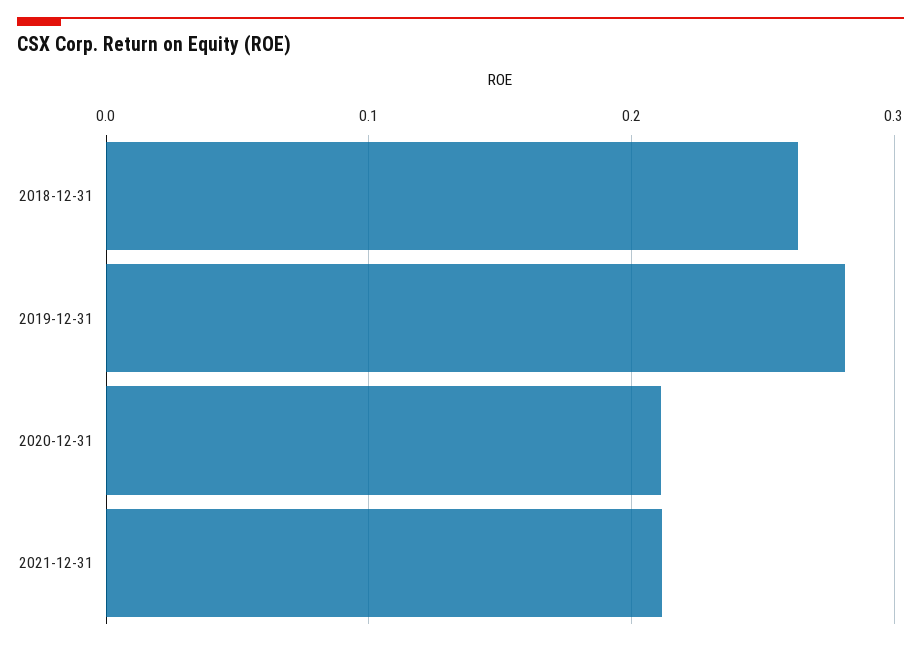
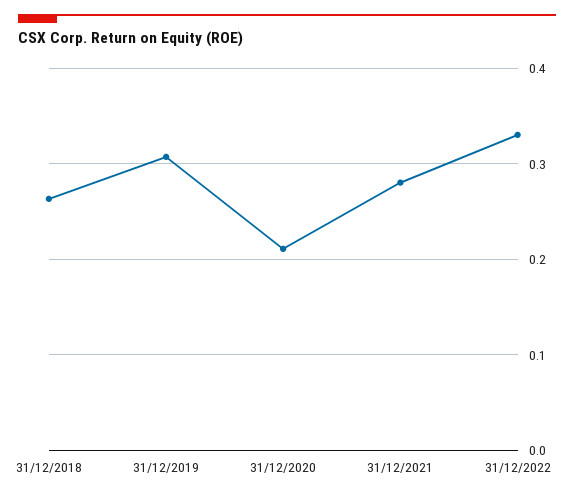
2019-12-31: 0.28 -> 0.31
2021-12-31: 0.21 -> 0.28
31/12/2022: none -> 0.33

